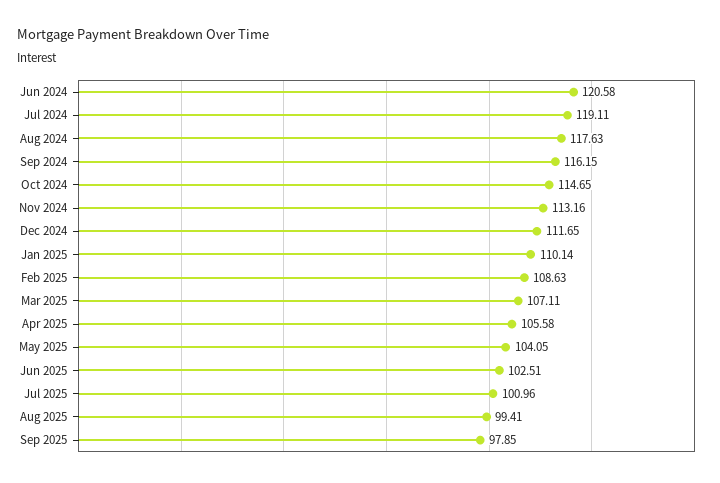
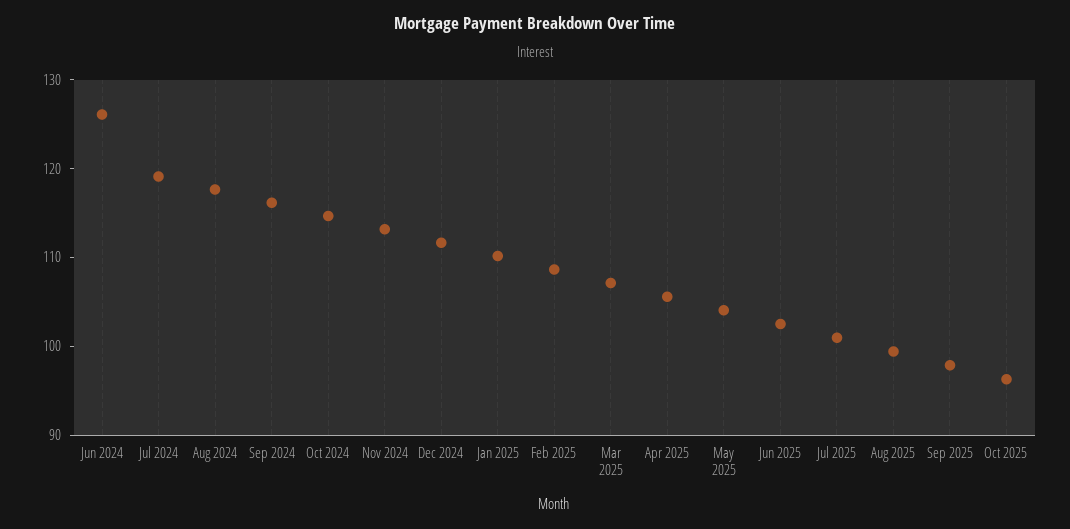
Jun 2024: 120.58 -> 126
Oct 2025: none -> 96

